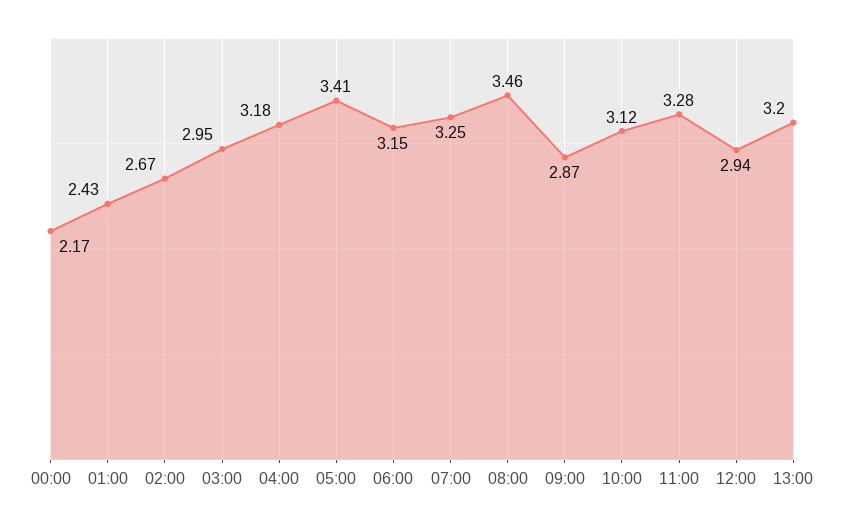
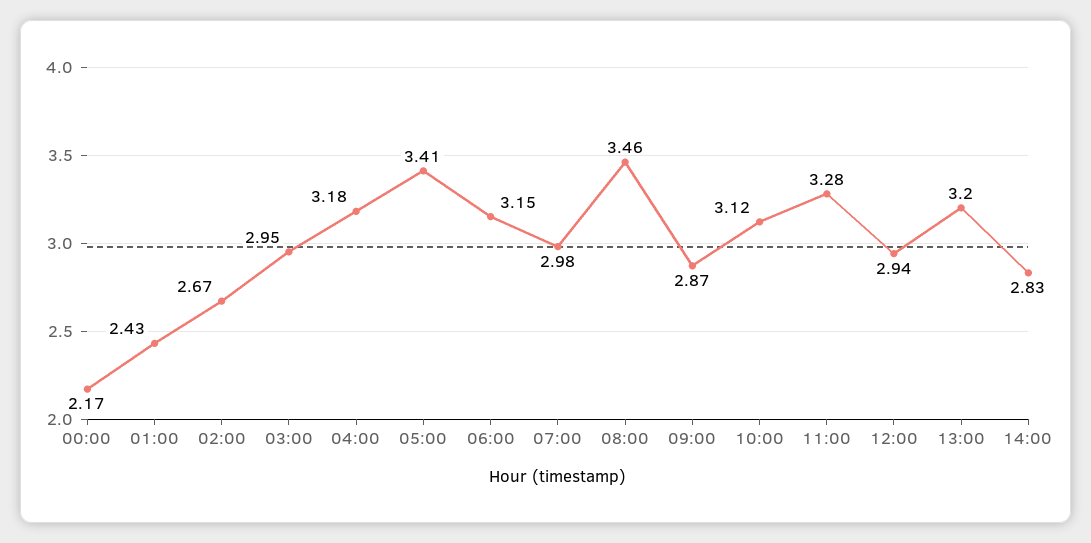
07:00: 3.25 -> 2.98
14:00: none -> 2.83

